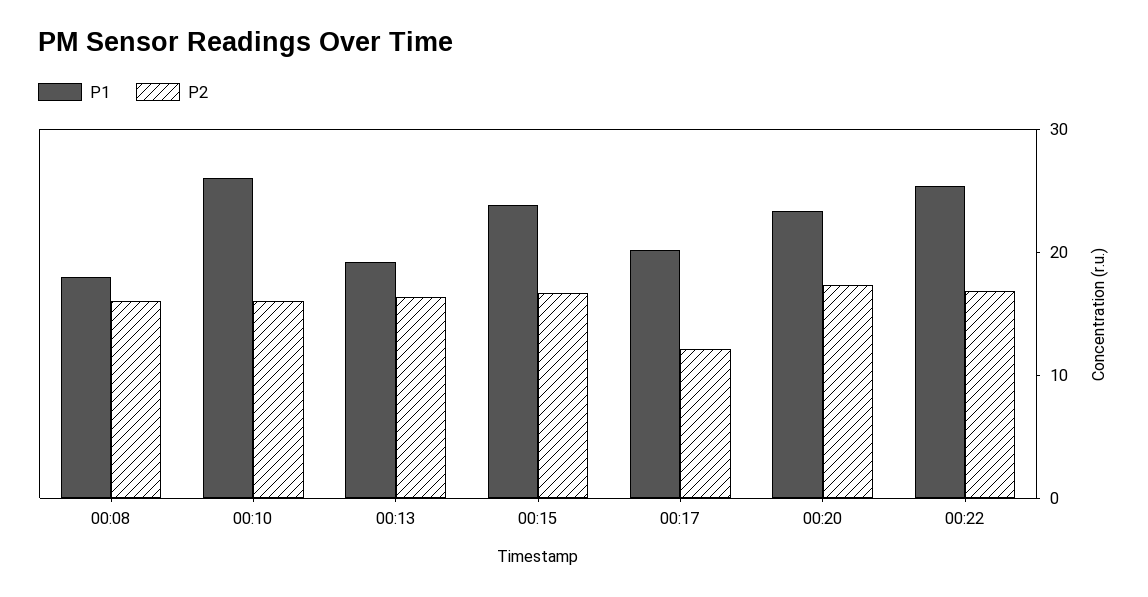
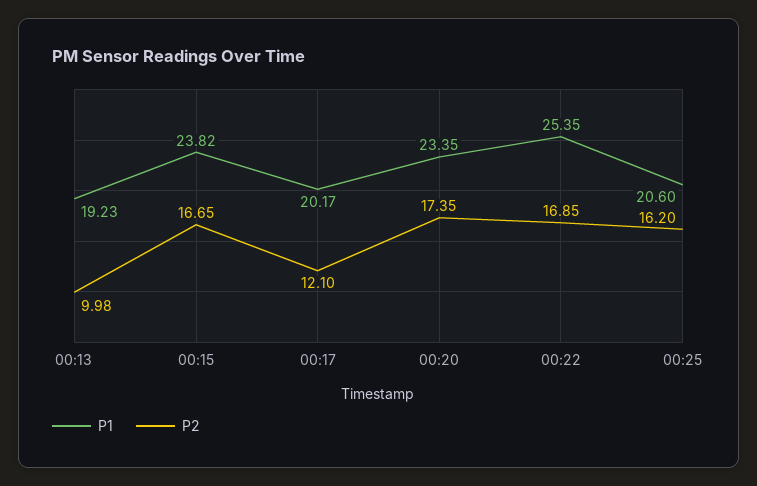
P1, 00:08: 18 -> none
P2, 00:08: 16 -> none
P1, 00:10: 26 -> none
P2, 00:10: 16 -> none
P2, 00:13: 16 -> 9.98
P1, 00:25: none -> 20.6
P2, 00:25: none -> 16.2

